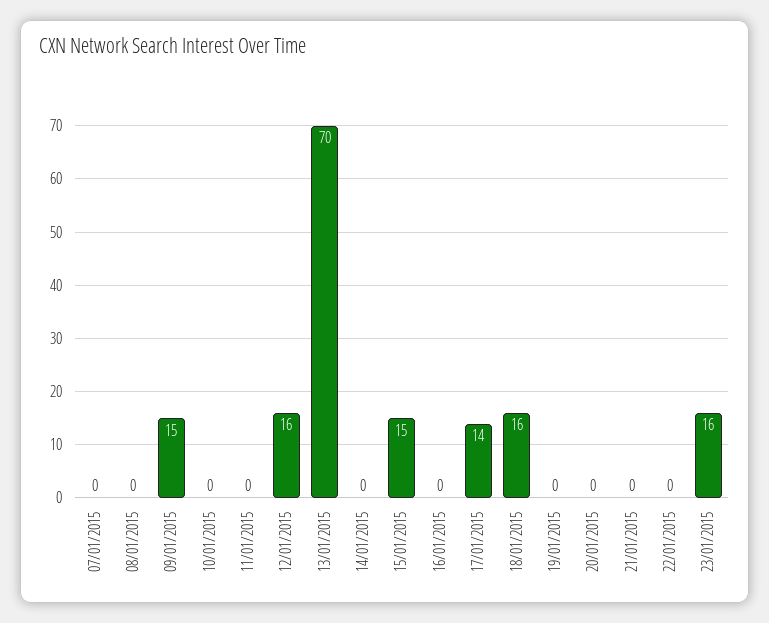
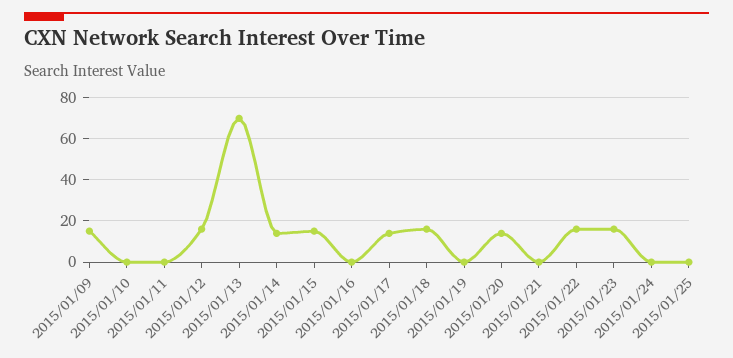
07/01/2015: 0 -> none
08/01/2015: 0 -> none
14/01/2015: 0 -> 15
20/01/2015: 0 -> 15
22/01/2015: 0 -> 15
2015/01/24: none -> 0
2015/01/25: none -> 0

